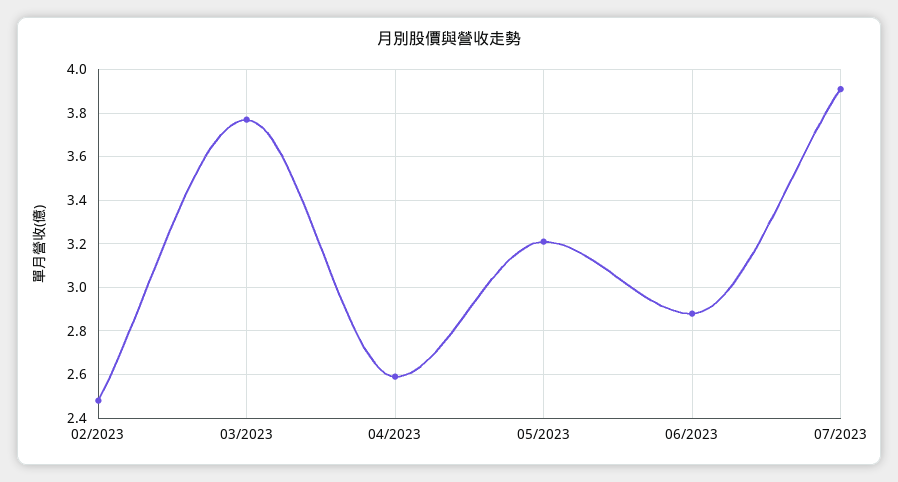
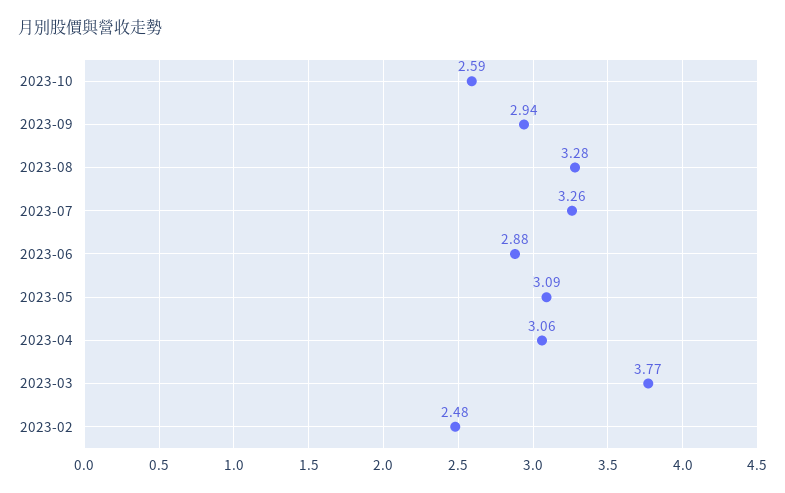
04/2023: 2.6 -> 3.06
05/2023: 3.2 -> 3.09
07/2023: 3.9 -> 3.26
2023-10: none -> 2.59
2023-09: none -> 2.94
2023-08: none -> 3.28

